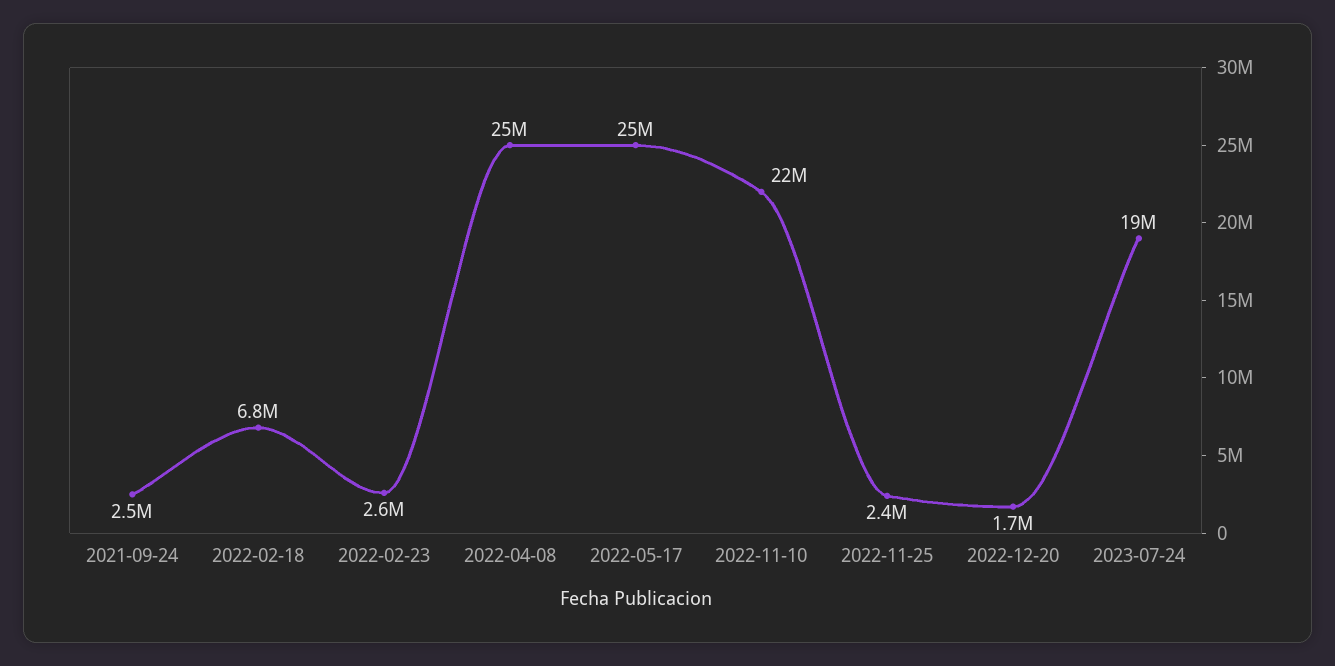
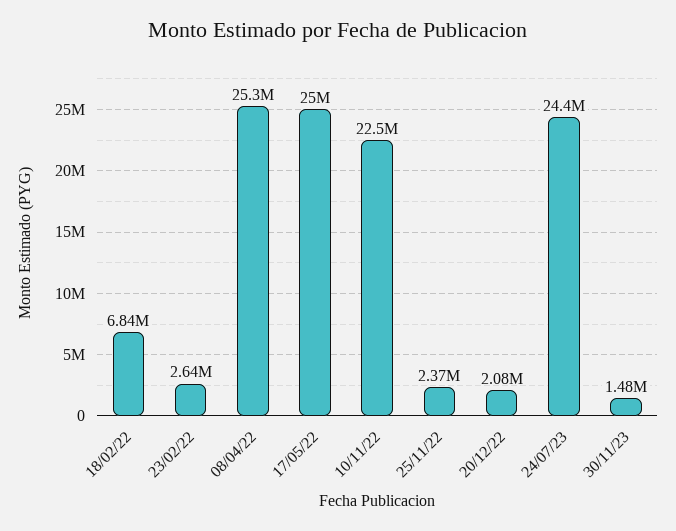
2021-09-24: 2500000 -> none
2022-12-20: 1700000 -> 2080000
2023-07-24: 19000000 -> 24400000
30/11/23: none -> 1480000

